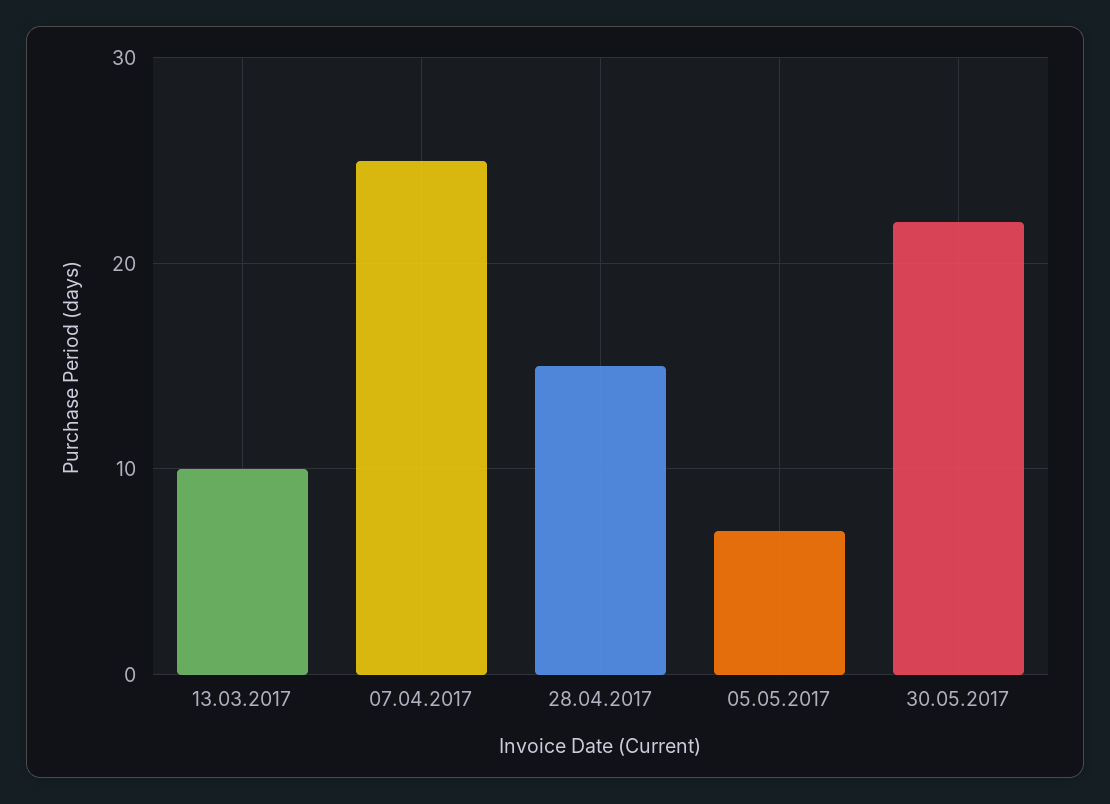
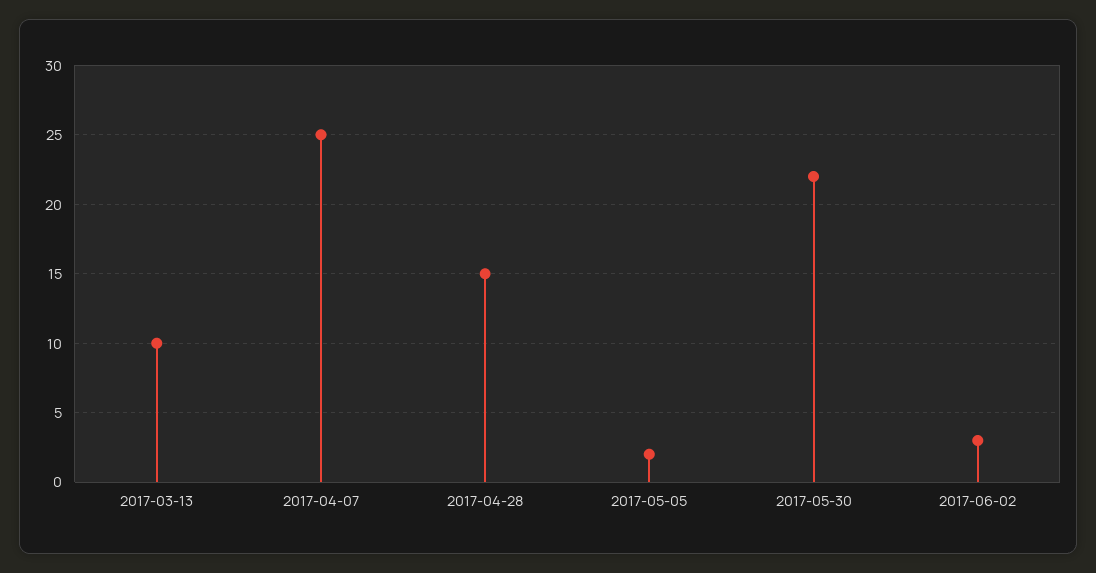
05.05.2017: 7 -> 2
2017-06-02: none -> 3

